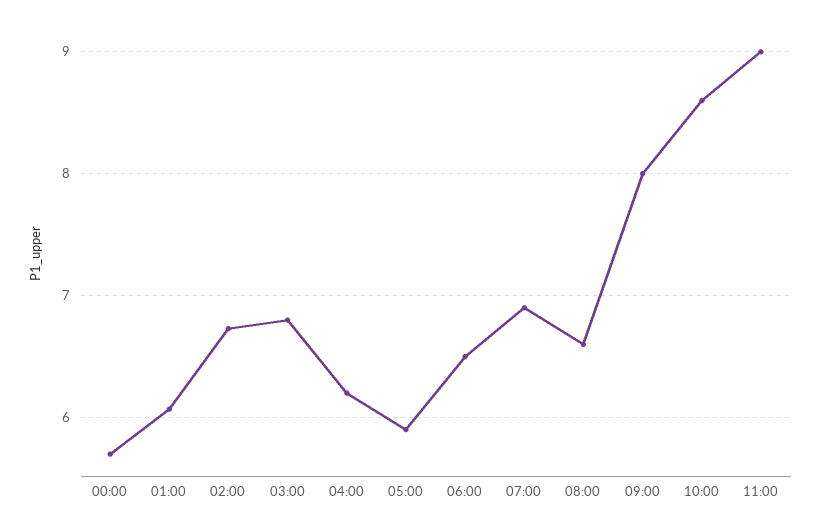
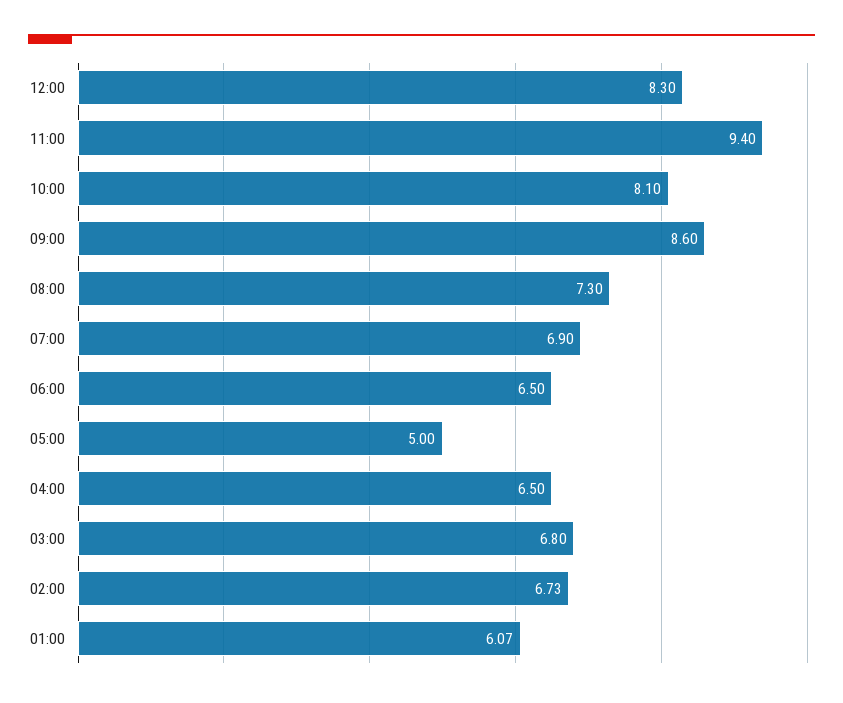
00:00: 5.7 -> none
04:00: 6.2 -> 6.5
05:00: 5.9 -> 5
08:00: 6.6 -> 7.3
09:00: 8 -> 8.6
10:00: 8.6 -> 8.1
11:00: 9 -> 9.4
12:00: none -> 8.3

